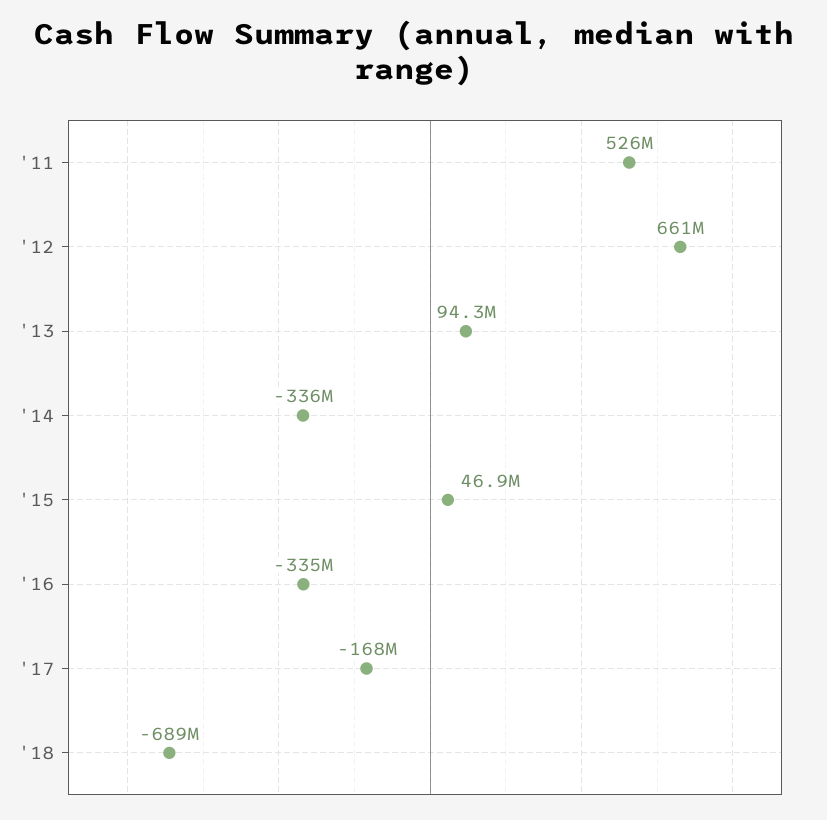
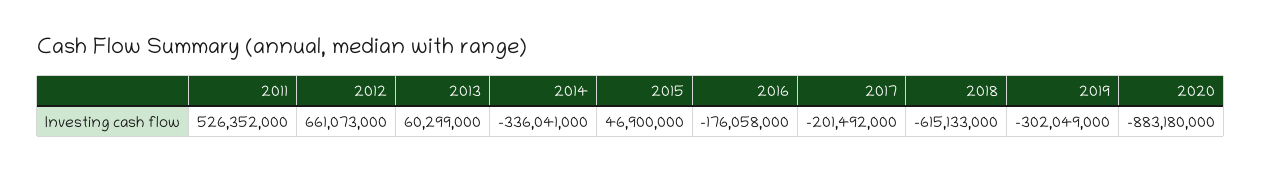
'13: 94300000 -> 60299000
'16: -335000000 -> -176058000
'17: -168000000 -> -201492000
'18: -689000000 -> -615133000
2019: none -> -302049000
2020: none -> -883180000

